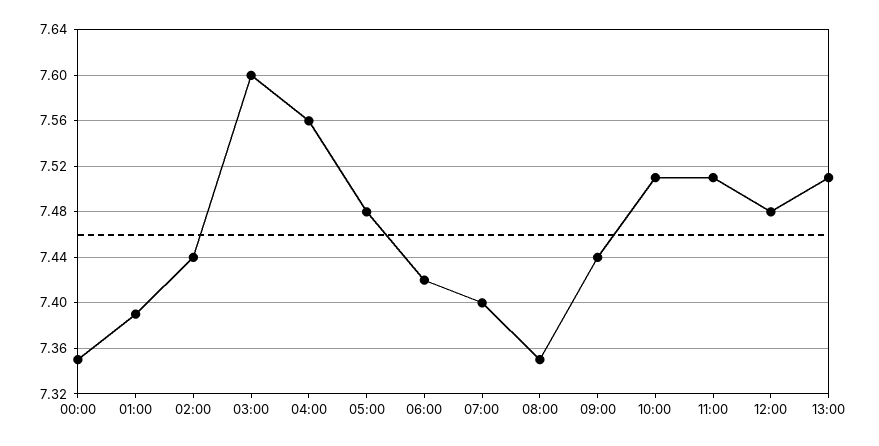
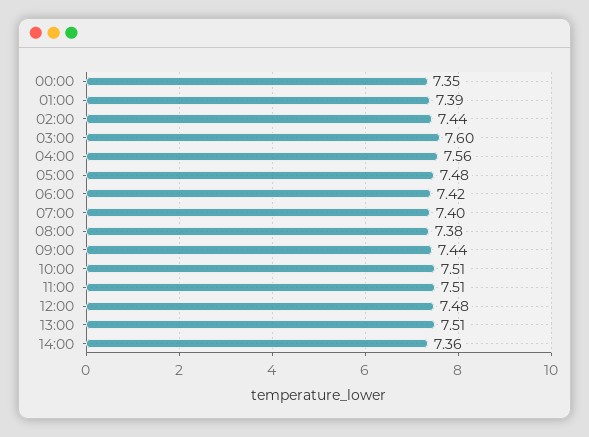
08:00: 7.35 -> 7.38
14:00: none -> 7.36

